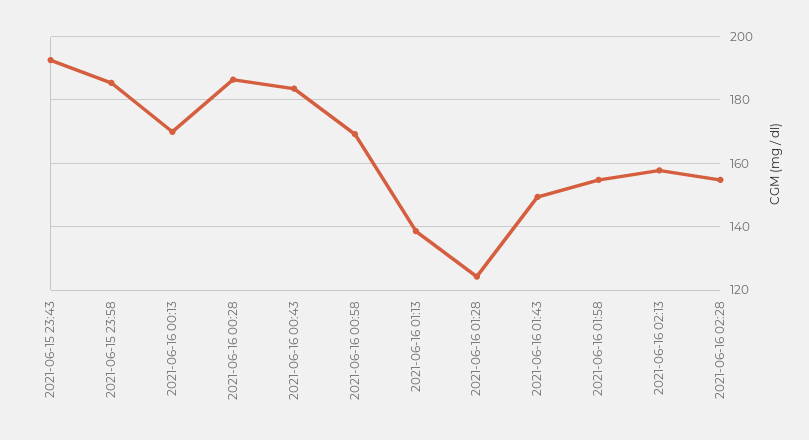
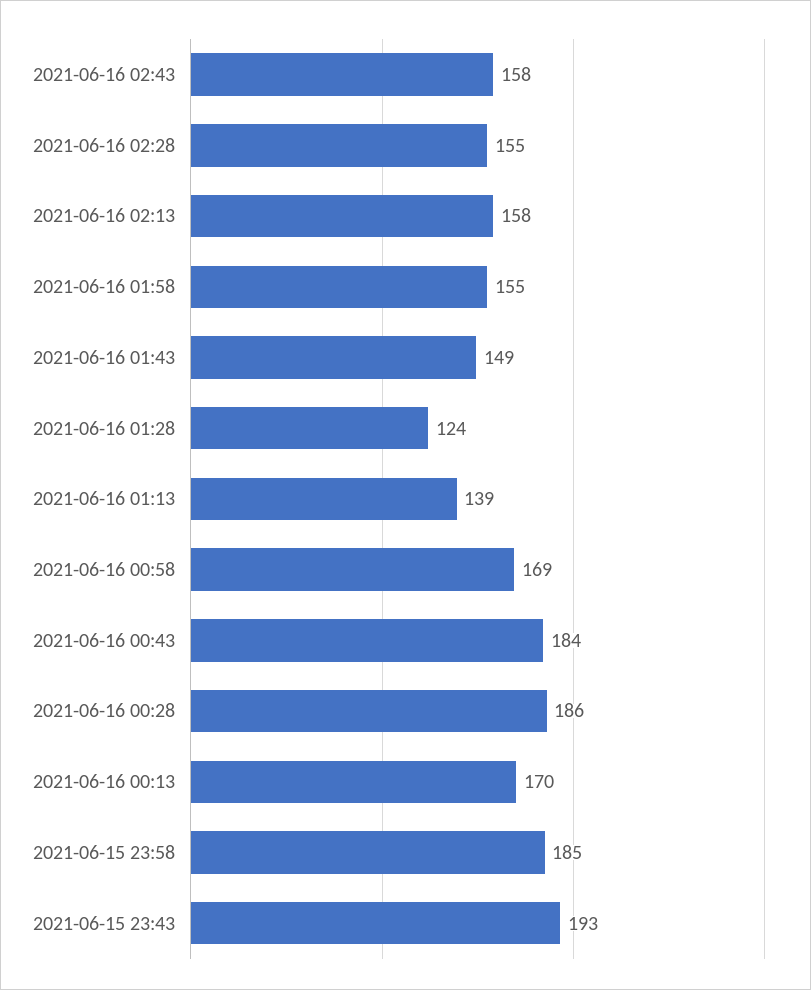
2021-06-16 02:43: none -> 158

